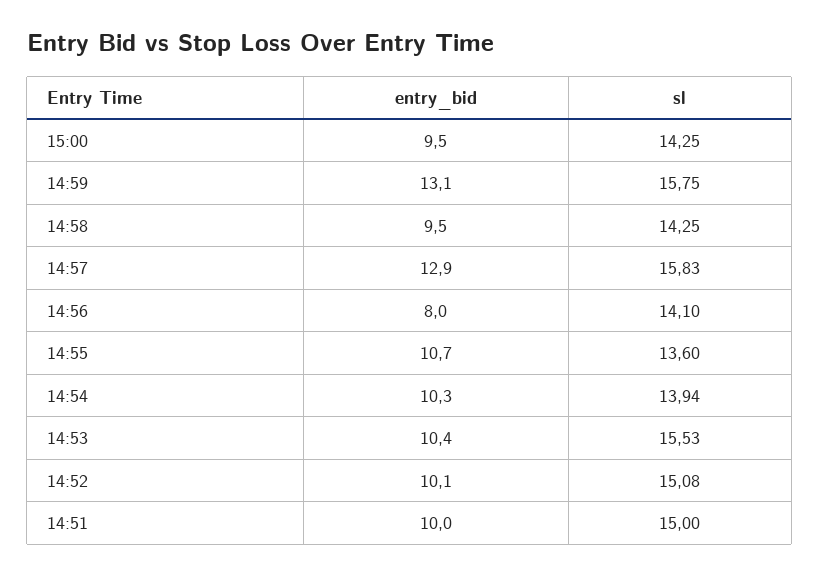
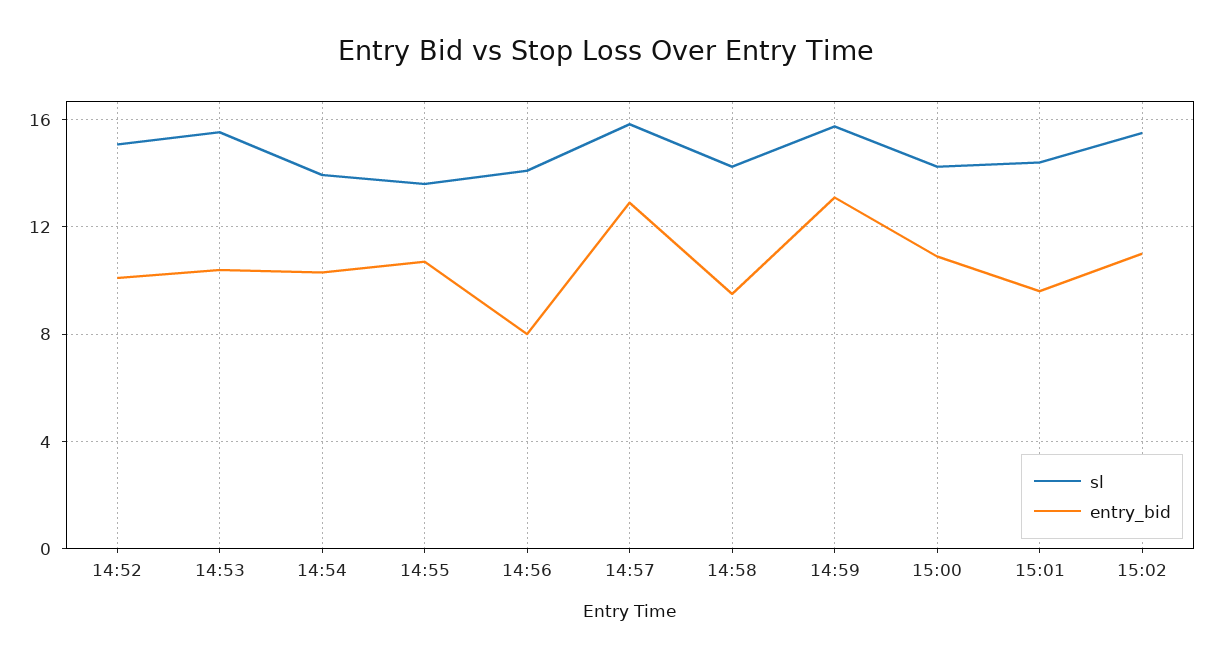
entry_bid, 15:00: 9.5 -> 11
entry_bid, 14:51: 10 -> none
sl, 14:51: 15 -> none
sl, 15:01: none -> 14.5
entry_bid, 15:01: none -> 9.5
sl, 15:02: none -> 15.5
entry_bid, 15:02: none -> 11

